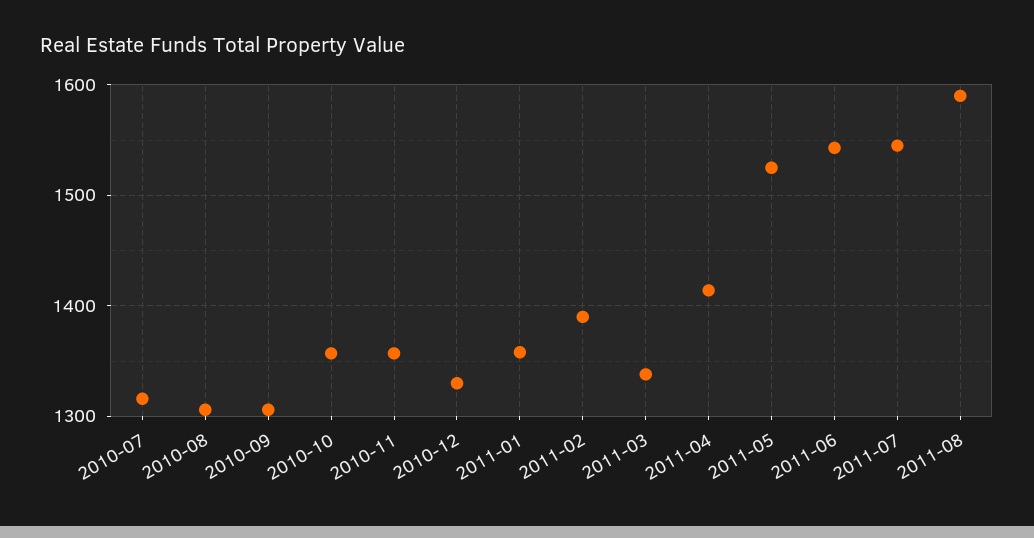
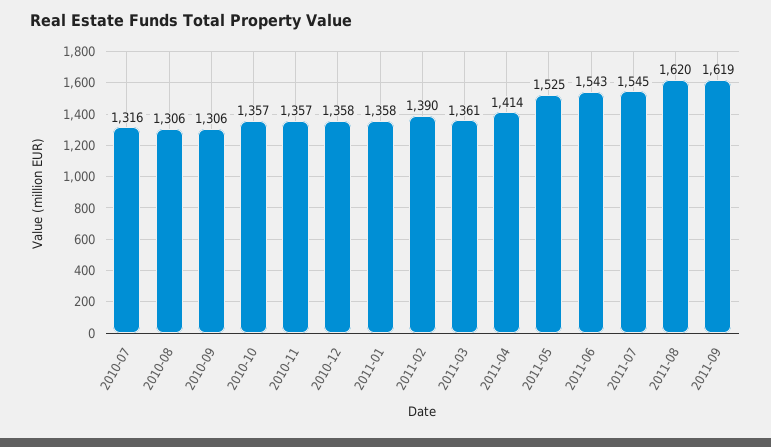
2010-12: 1330 -> 1358
2011-03: 1340 -> 1361
2011-08: 1590 -> 1620
2011-09: none -> 1619

